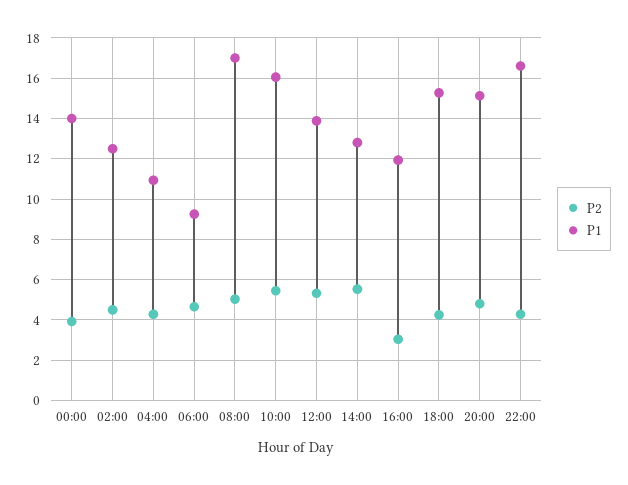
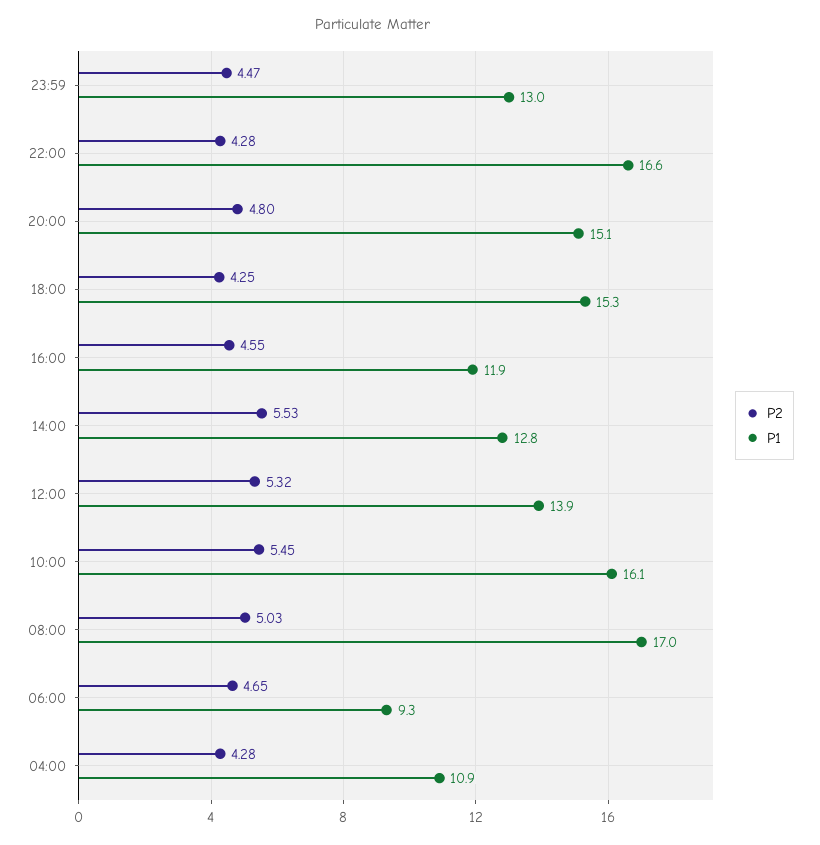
P2, 00:00: 4 -> none
P1, 00:00: 14 -> none
P2, 02:00: 4.5 -> none
P1, 02:00: 12.5 -> none
P2, 16:00: 3 -> 4.55
P2, 23:59: none -> 4.47
P1, 23:59: none -> 13

